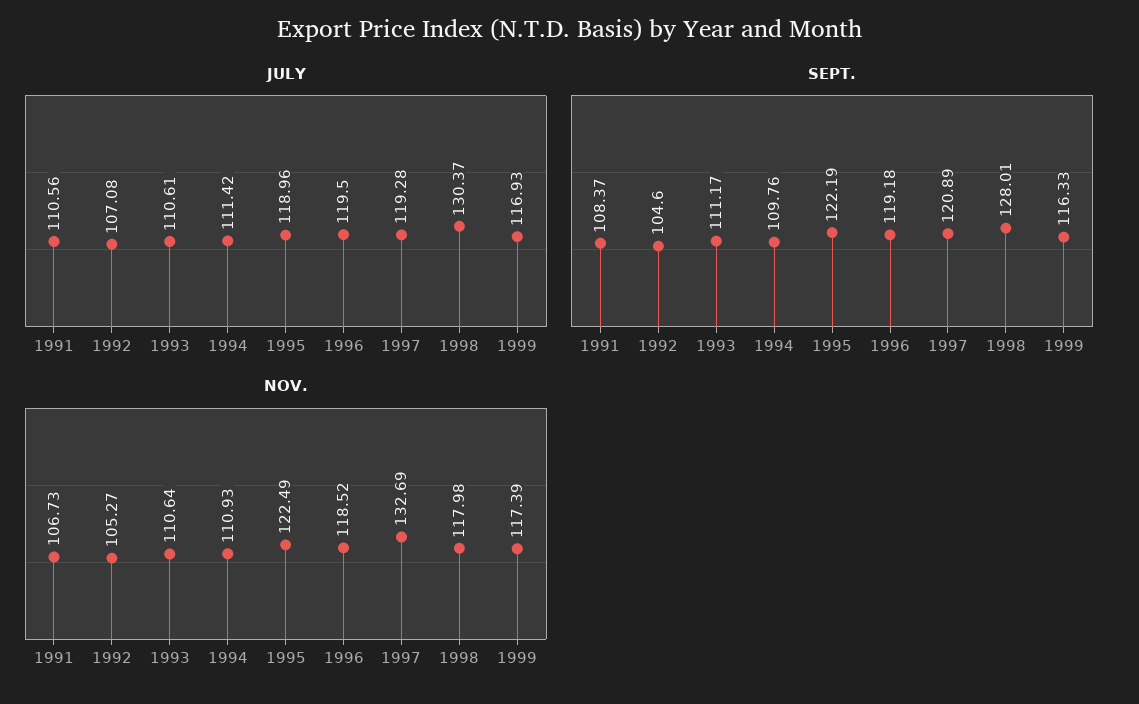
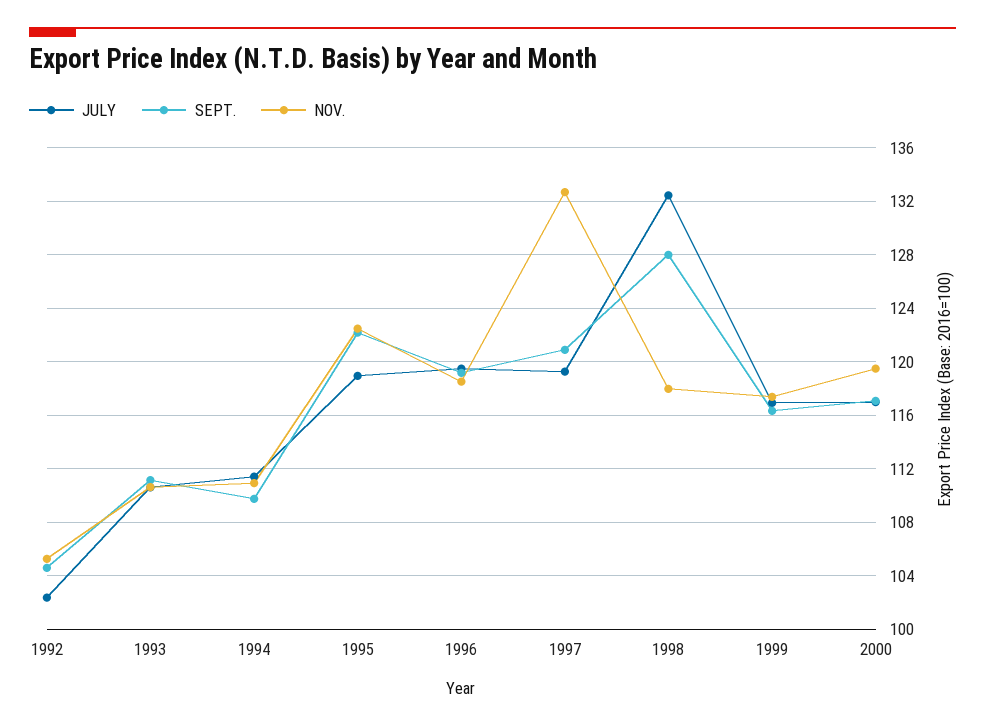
JULY, 1991: 110.56 -> none
JULY, 1992: 107.08 -> 102.5
JULY, 1998: 130.37 -> 132.5
SEPT., 1991: 108.37 -> none
NOV., 1991: 106.73 -> none
JULY, 2000: none -> 117
SEPT., 2000: none -> 117
NOV., 2000: none -> 119.5

